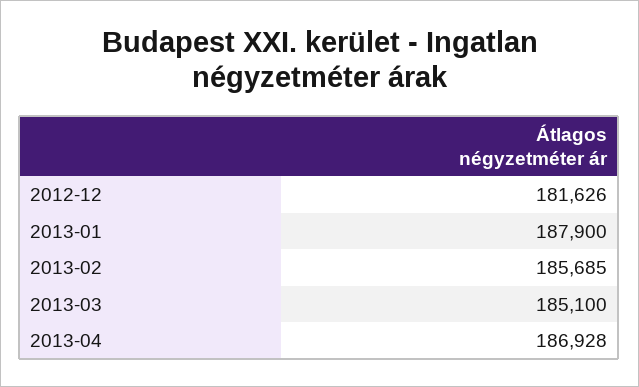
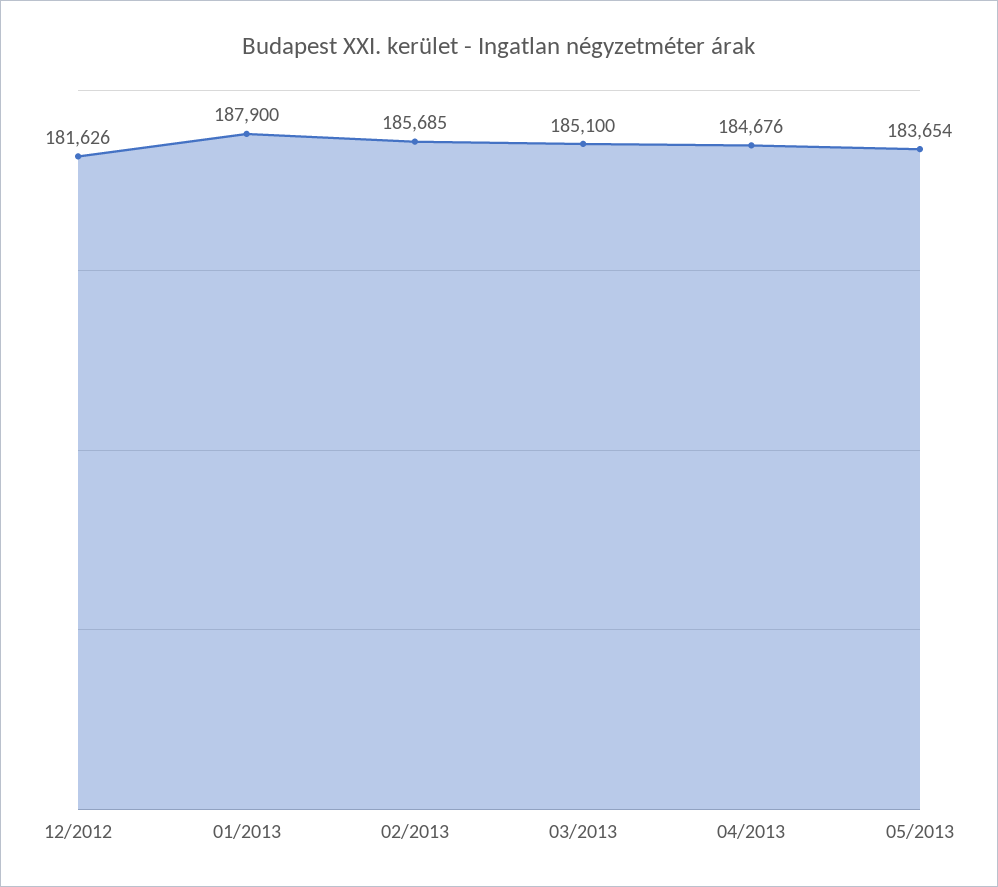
2013-04: 186928 -> 184676
05/2013: none -> 183654

